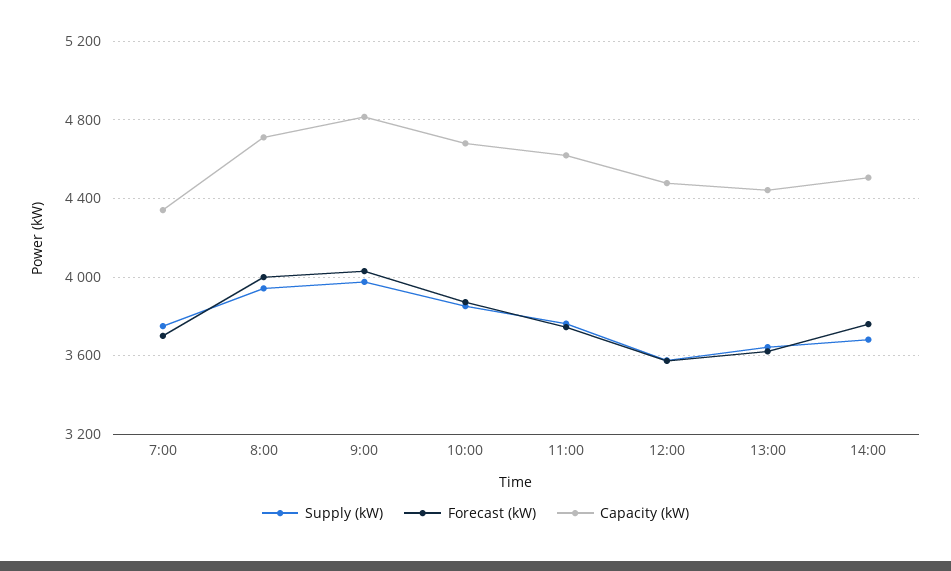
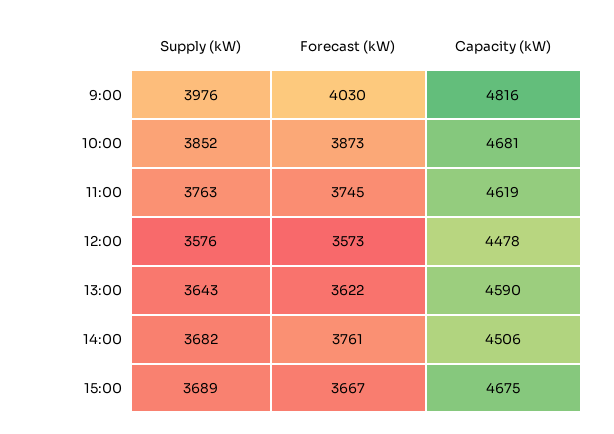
Supply (kW), 7:00: 3750 -> none
Forecast (kW), 7:00: 3700 -> none
Capacity (kW), 7:00: 4350 -> none
Supply (kW), 8:00: 3950 -> none
Forecast (kW), 8:00: 4000 -> none
Capacity (kW), 8:00: 4700 -> none
Capacity (kW), 13:00: 4450 -> 4590
Supply (kW), 15:00: none -> 3689
Forecast (kW), 15:00: none -> 3667
Capacity (kW), 15:00: none -> 4675

